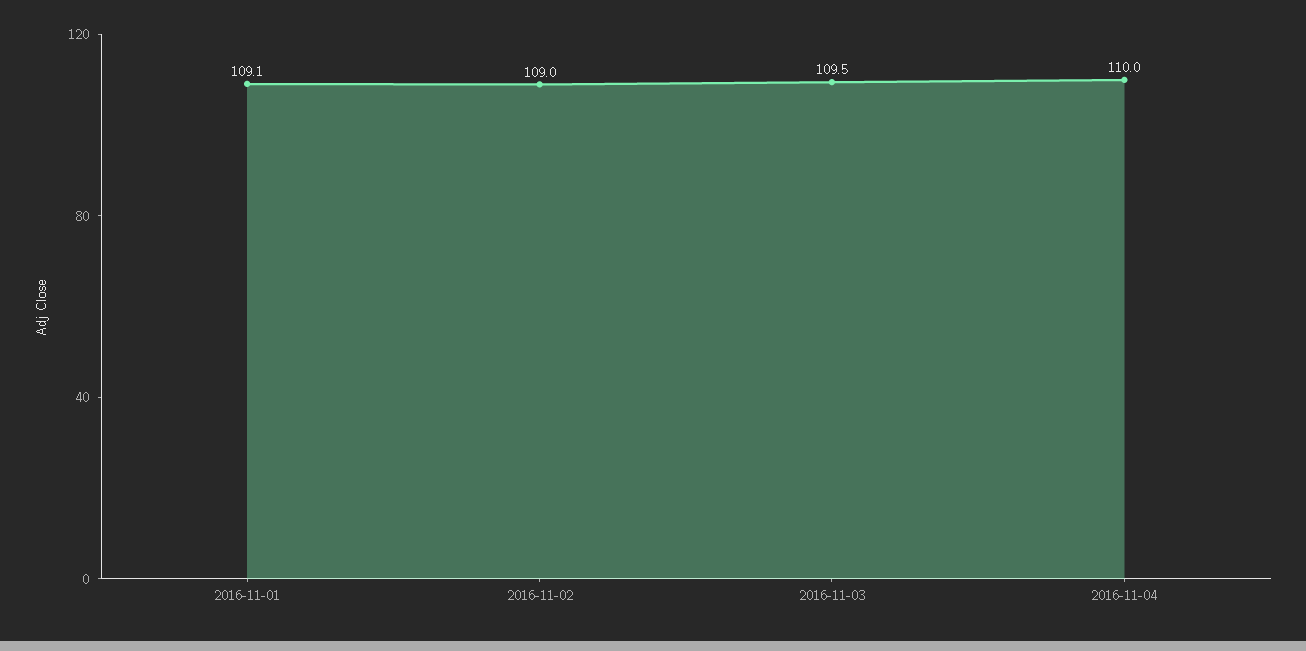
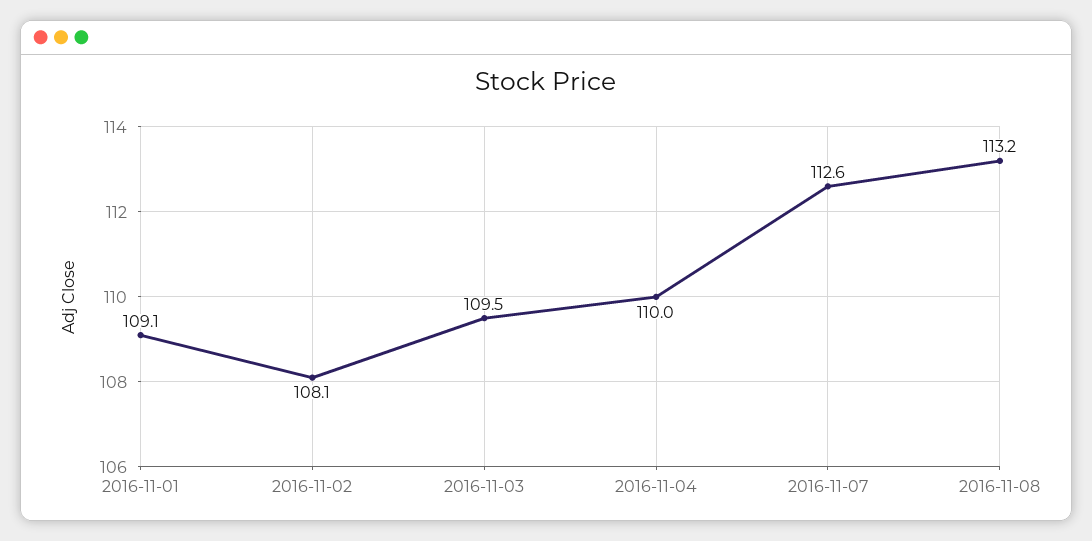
2016-11-02: 109 -> 108.1
2016-11-07: none -> 112.6
2016-11-08: none -> 113.2

